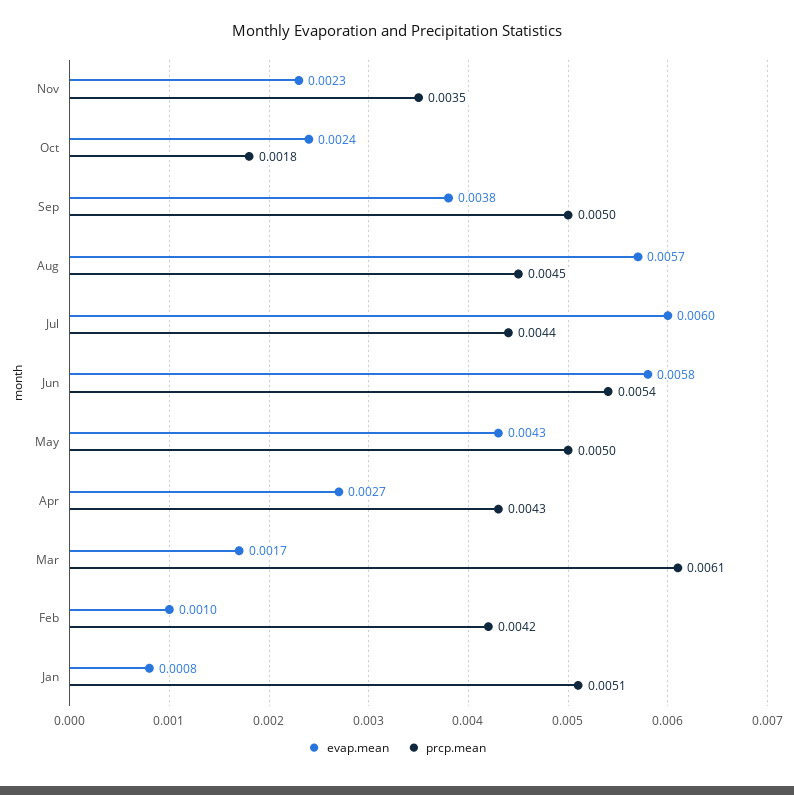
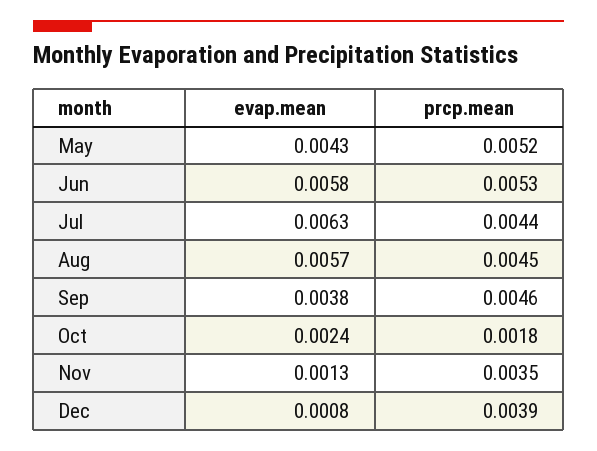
evap.mean, Nov: 0.0023 -> 0.0013
prcp.mean, Sep: 0.005 -> 0.0046
evap.mean, Jul: 0.006 -> 0.0063
prcp.mean, Jun: 0.0054 -> 0.0053
prcp.mean, May: 0.005 -> 0.0052
evap.mean, Apr: 0.0027 -> none
prcp.mean, Apr: 0.0043 -> none
evap.mean, Mar: 0.0017 -> none
prcp.mean, Mar: 0.0061 -> none
evap.mean, Feb: 0.001 -> none
prcp.mean, Feb: 0.0042 -> none
evap.mean, Jan: 0.0008 -> none
prcp.mean, Jan: 0.0051 -> none
evap.mean, Dec: none -> 0.0008
prcp.mean, Dec: none -> 0.0039

